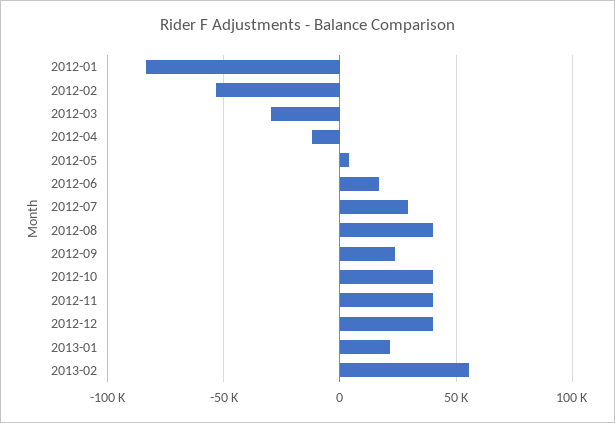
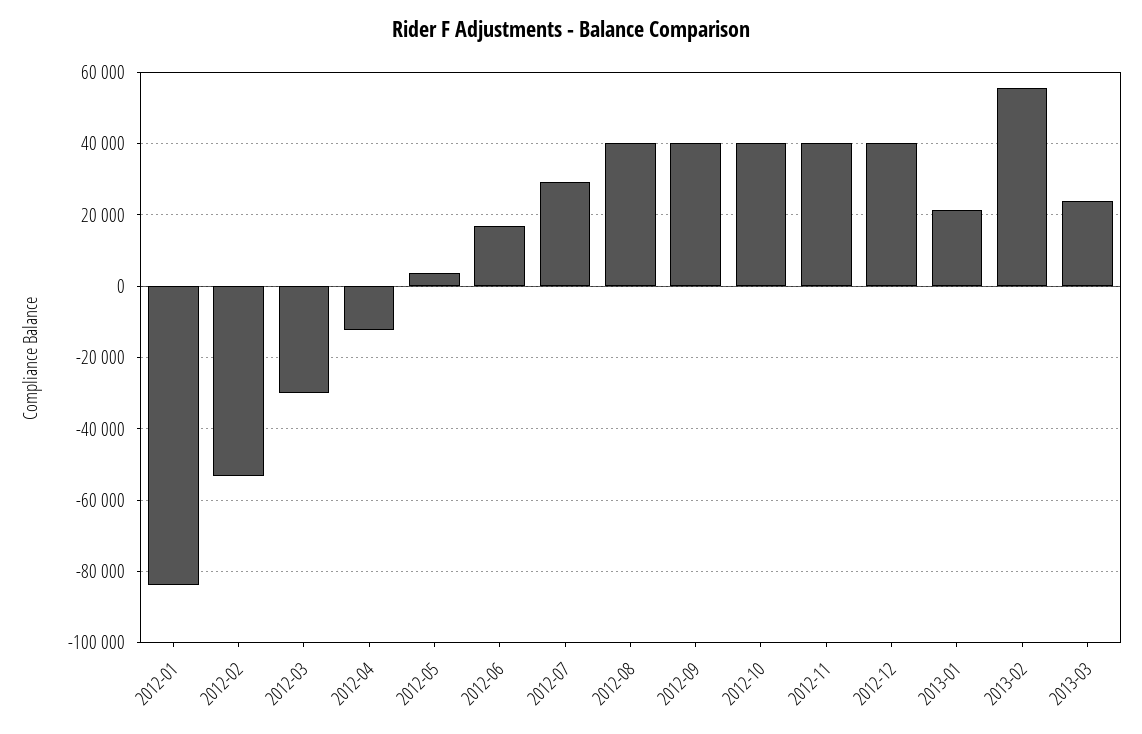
2012-09: 25000 -> 40000
2013-03: none -> 24000

